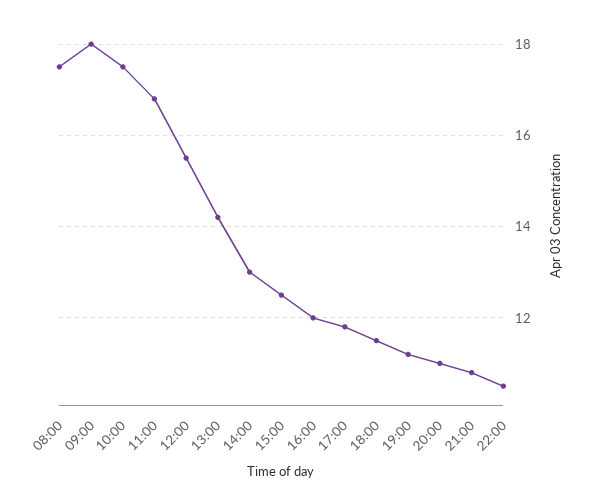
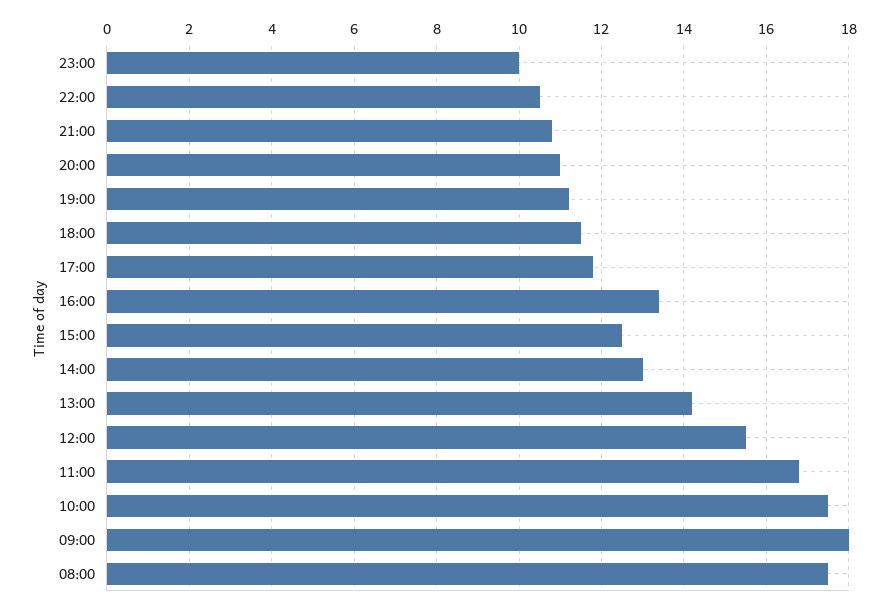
16:00: 12 -> 13.5
23:00: none -> 10

